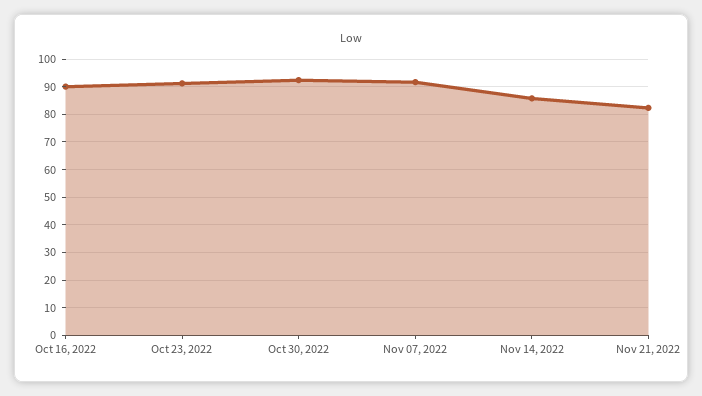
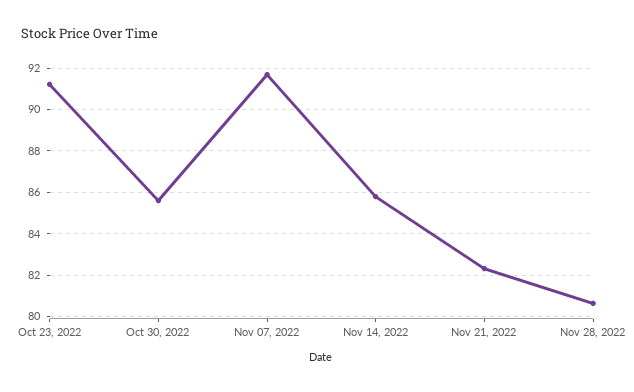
Oct 16, 2022: 90 -> none
Oct 30, 2022: 92.5 -> 85.5
Nov 28, 2022: none -> 80.5

